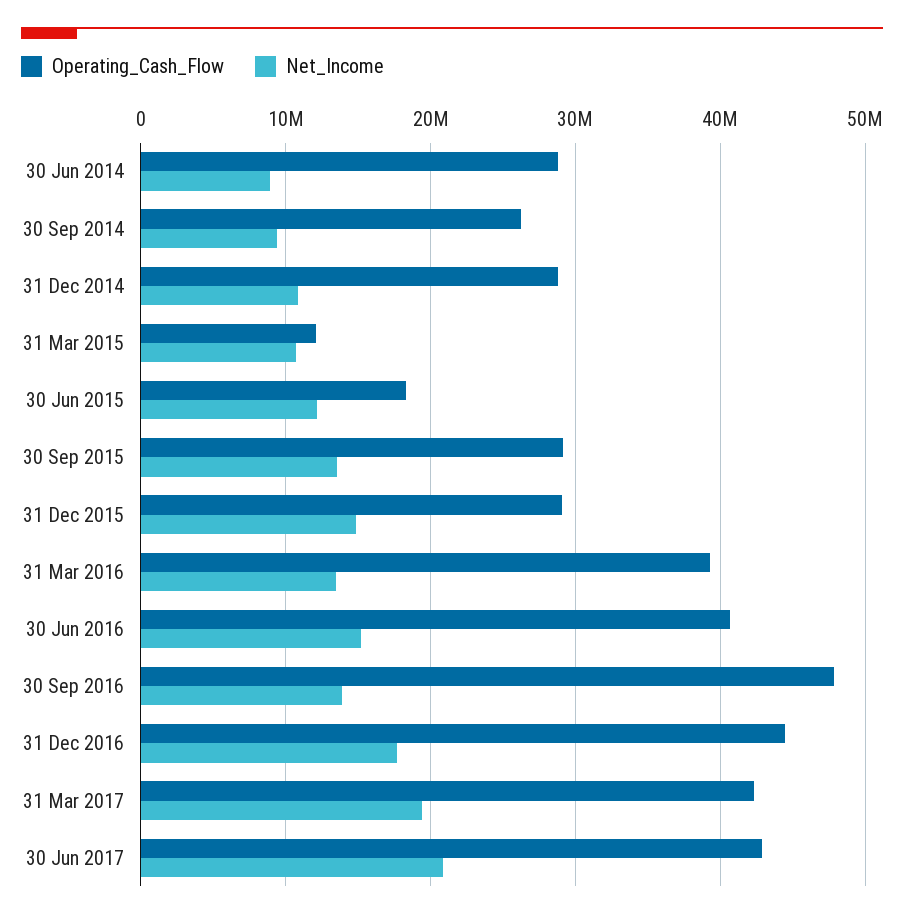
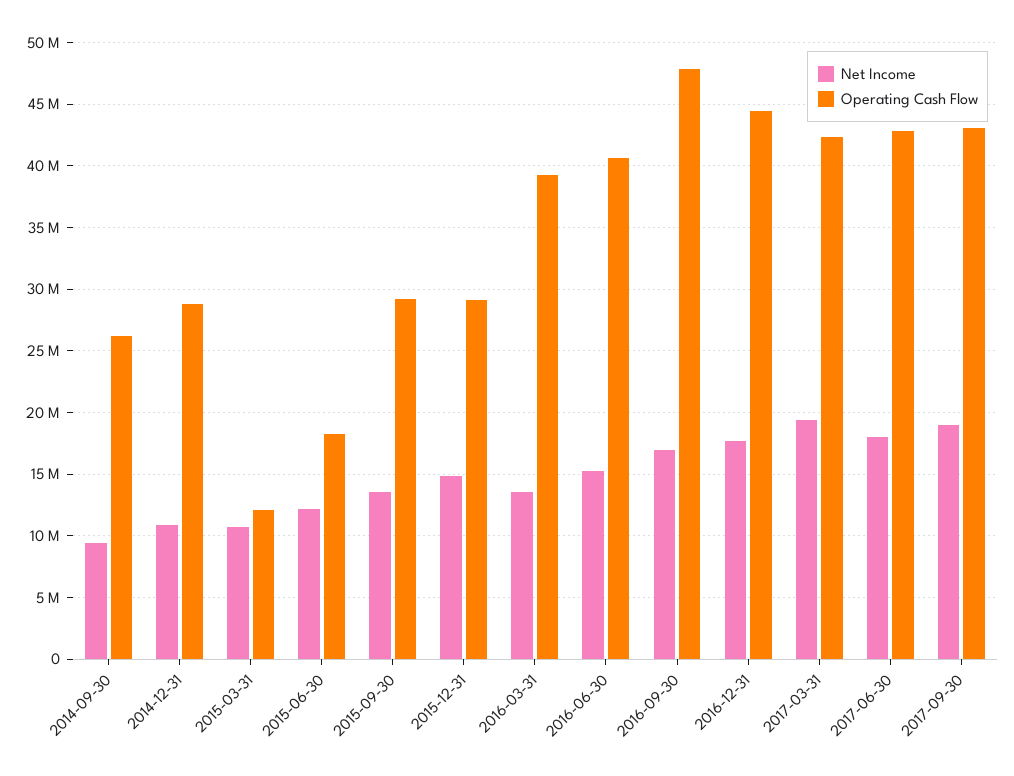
Operating_Cash_Flow, 30 Jun 2014: 29000000 -> none
Net_Income, 30 Jun 2014: 9000000 -> none
Net_Income, 30 Sep 2016: 14000000 -> 17000000
Net_Income, 30 Jun 2017: 21000000 -> 18000000
Net_Income, 2017-09-30: none -> 19000000
Operating_Cash_Flow, 2017-09-30: none -> 43000000

